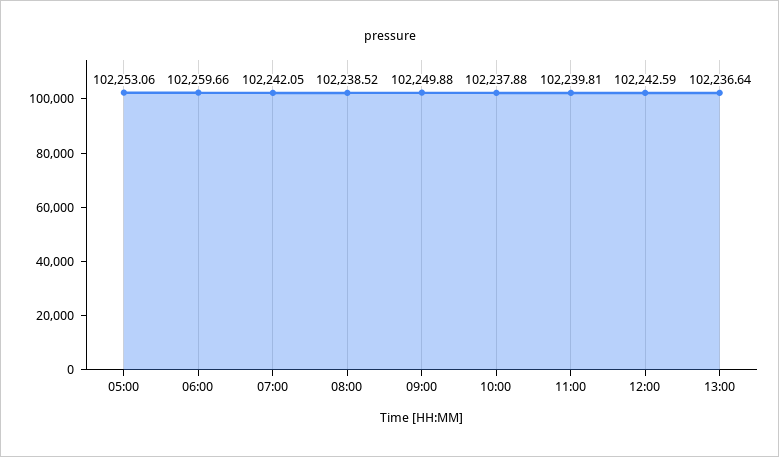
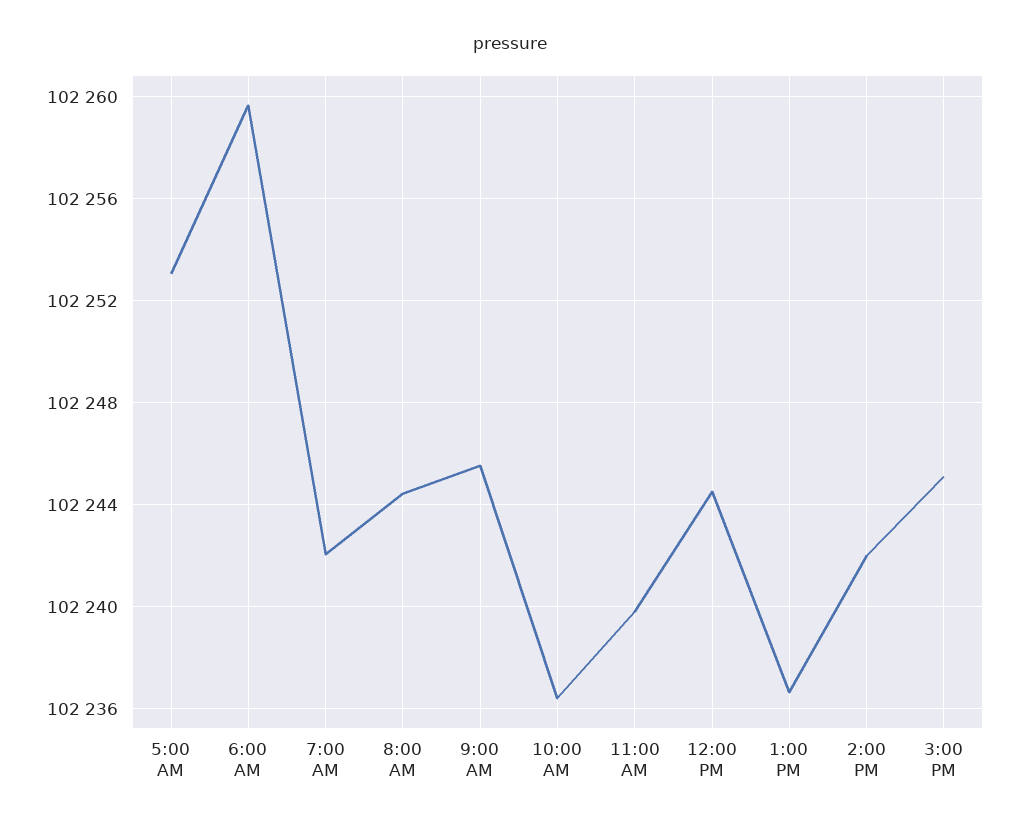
08:00: 102238.52 -> 102244.5
09:00: 102249.88 -> 102245.5
10:00: 102237.88 -> 102236.5
12:00: 102242.59 -> 102244.5
2:00 PM: none -> 102242
3:00 PM: none -> 102245

